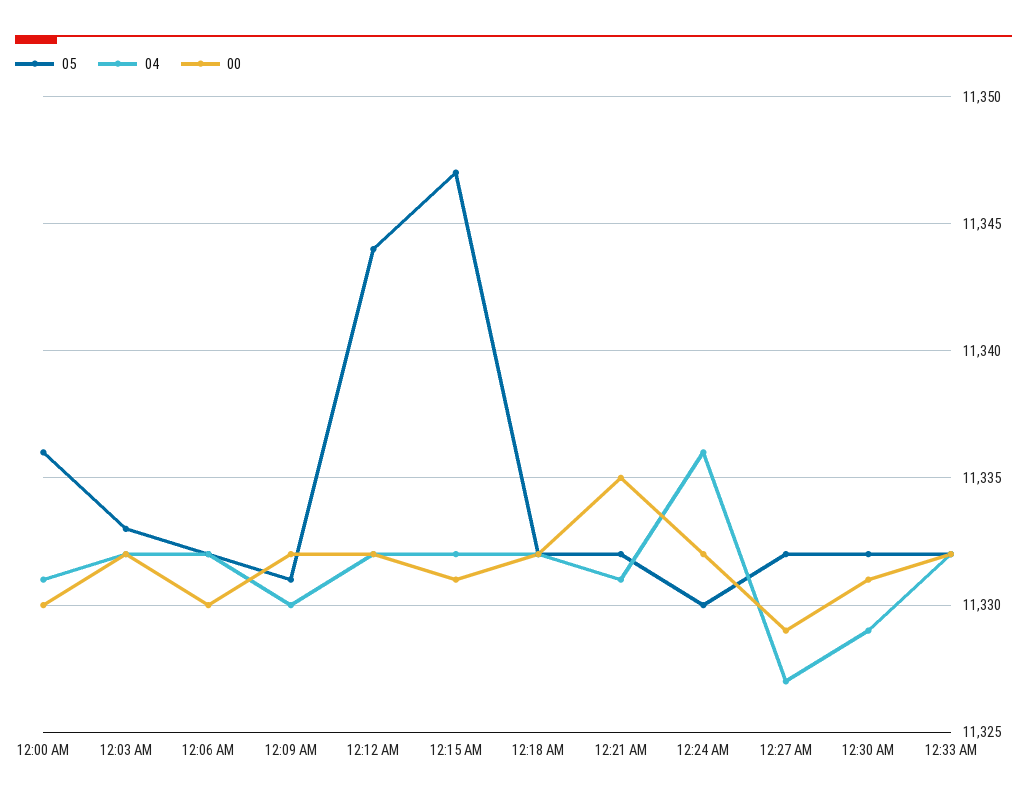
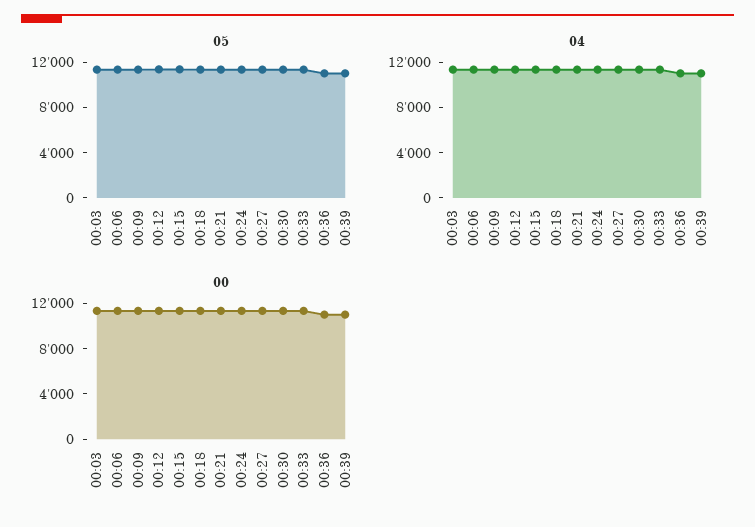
05, 12:00 AM: 11336 -> none
04, 12:00 AM: 11331 -> none
00, 12:00 AM: 11330 -> none
05, 00:36: none -> 11000
05, 00:39: none -> 11000
04, 00:36: none -> 11000
04, 00:39: none -> 11000
00, 00:36: none -> 11000
00, 00:39: none -> 11000

